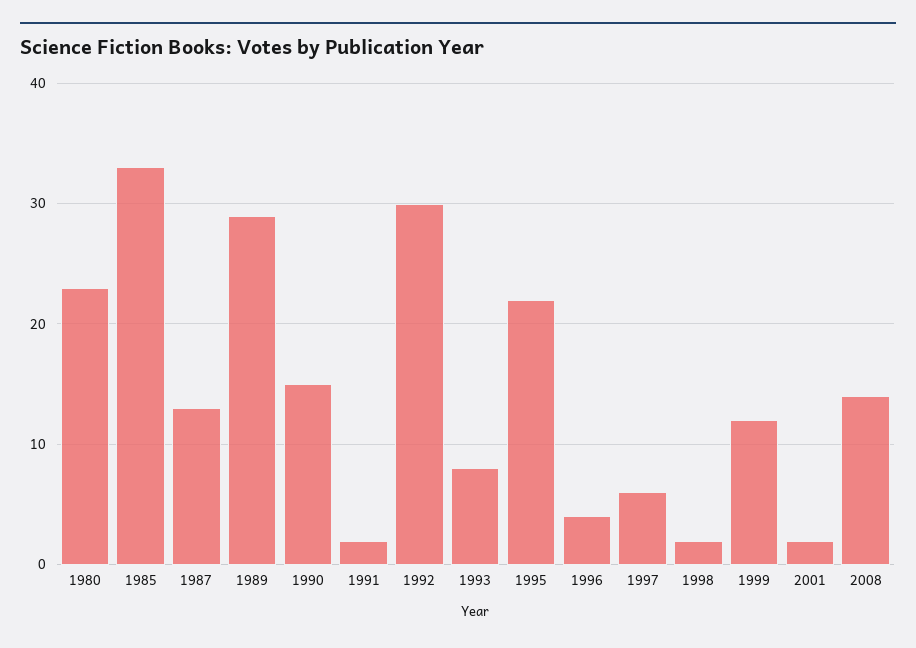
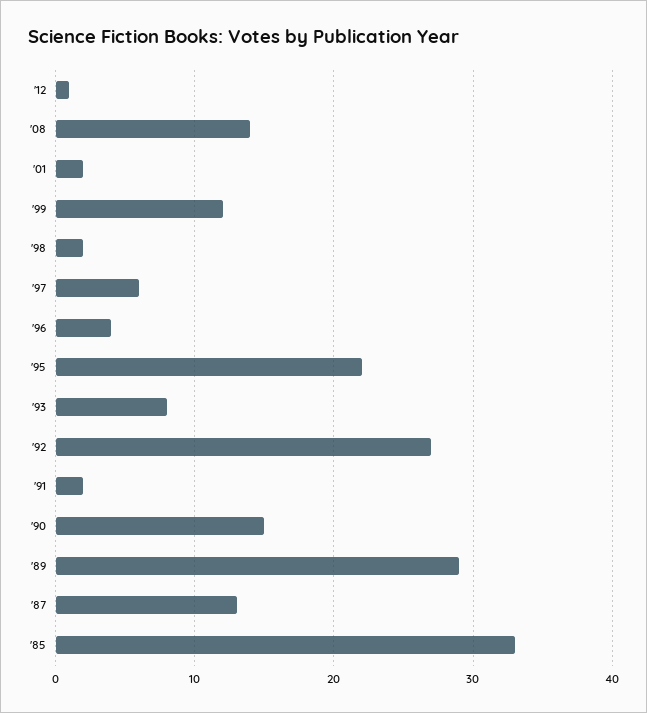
1980: 23 -> none
1992: 30 -> 27
'12: none -> 1

